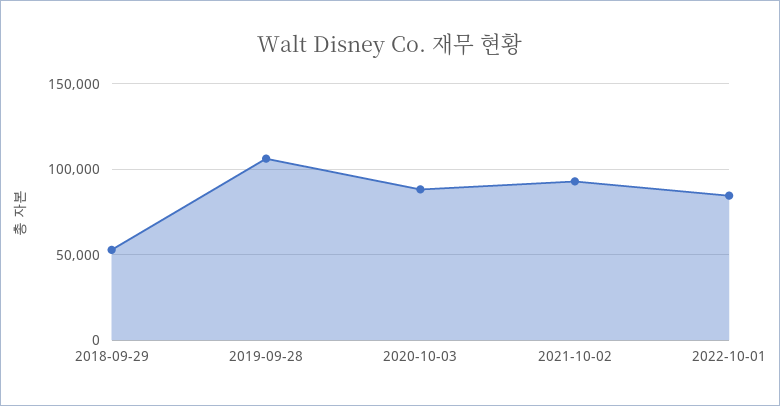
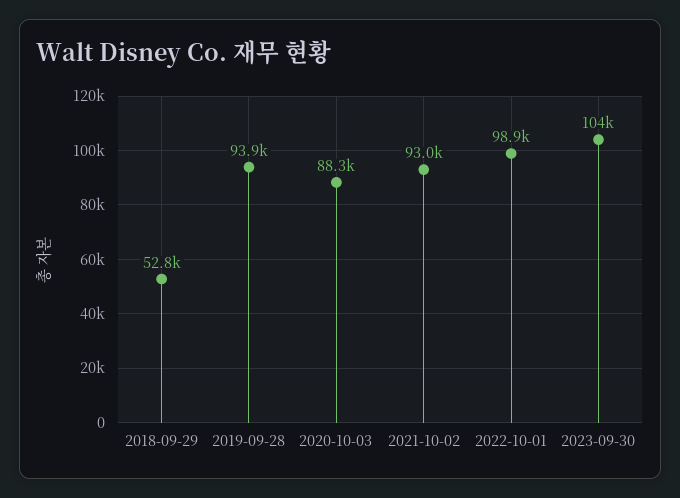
2019-09-28: 105000 -> 93900
2022-10-01: 85000 -> 98900
2023-09-30: none -> 104000

